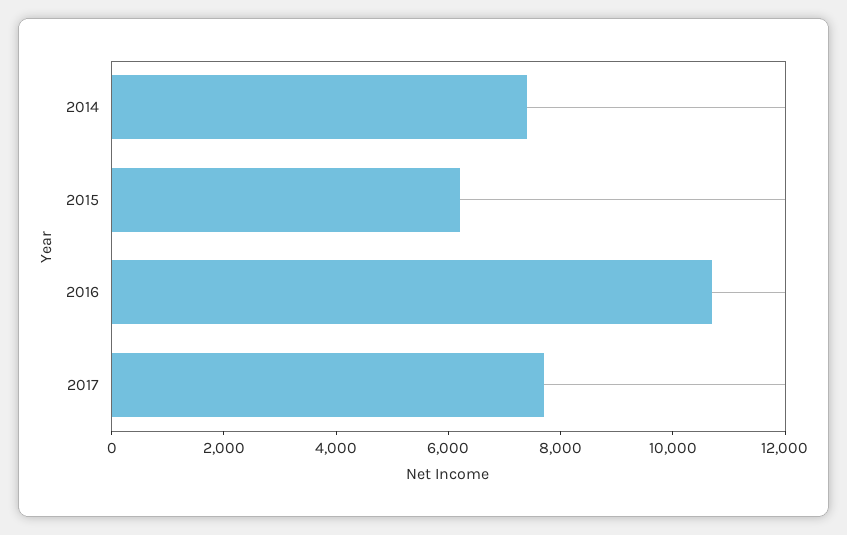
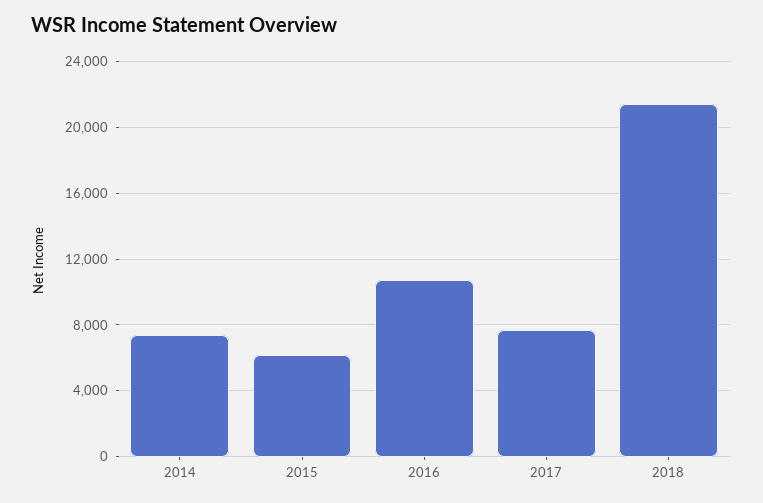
2018: none -> 21500

